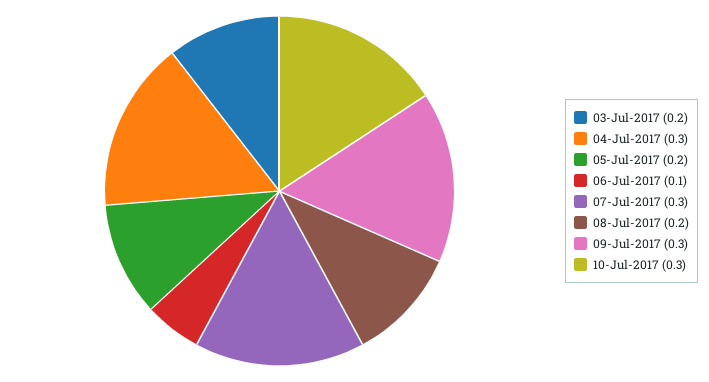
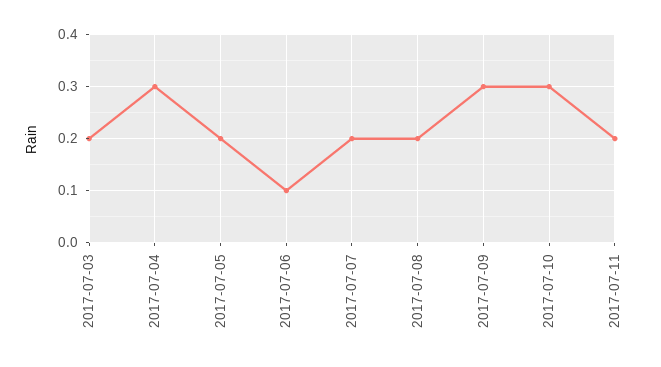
07-Jul-2017: 0.3 -> 0.2
2017-07-11: none -> 0.2

